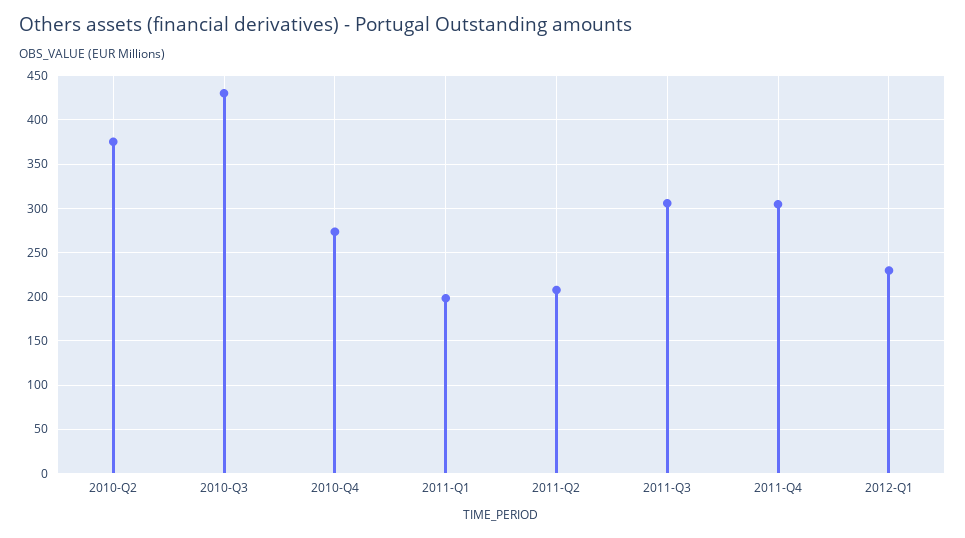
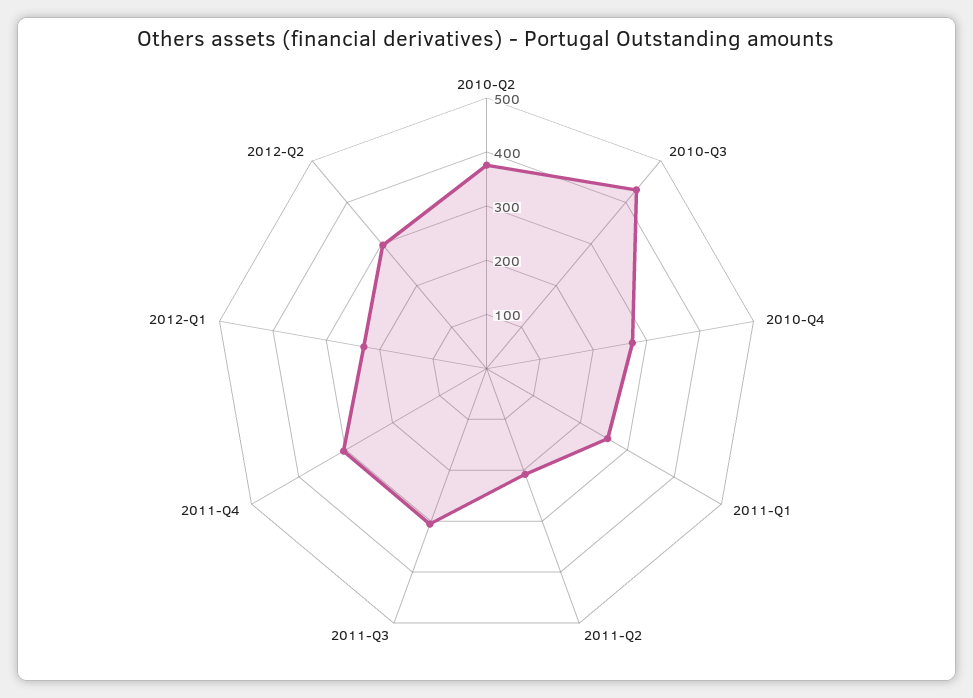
2011-Q1: 200 -> 260
2012-Q2: none -> 300

